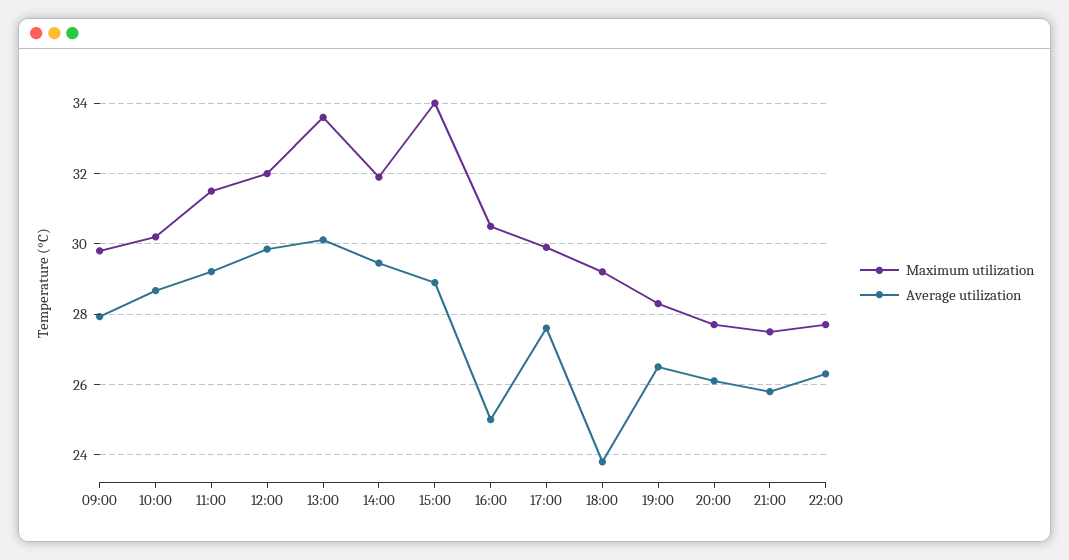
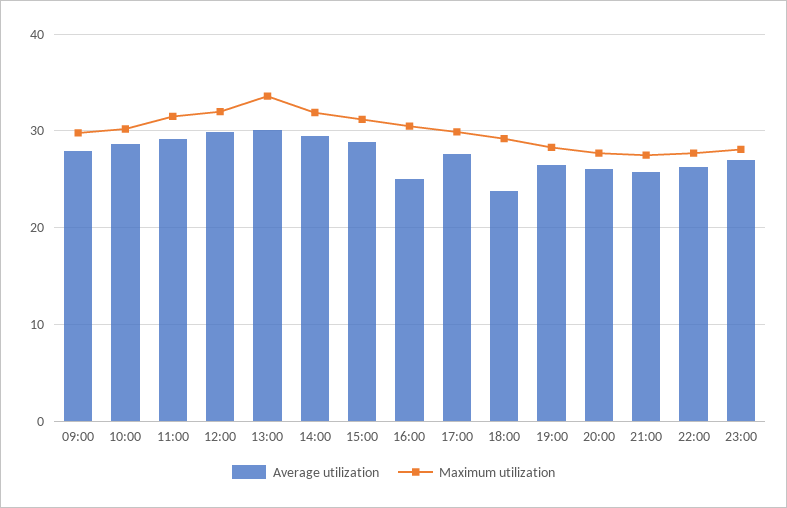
Maximum utilization, 15:00: 34 -> 31
Average utilization, 23:00: none -> 27
Maximum utilization, 23:00: none -> 28

